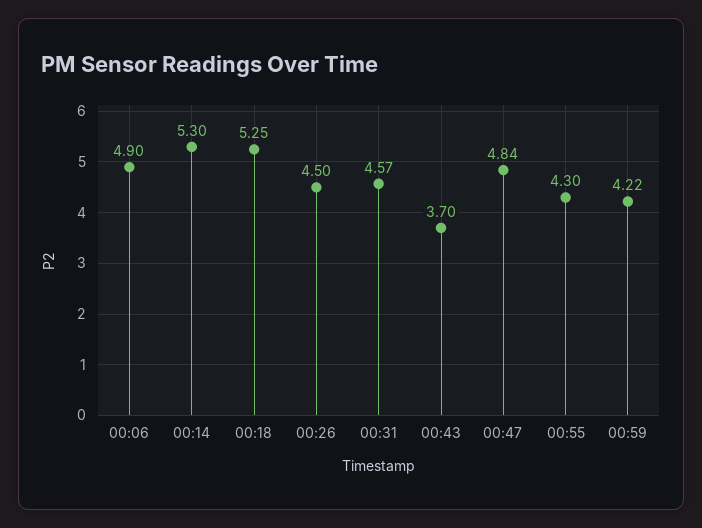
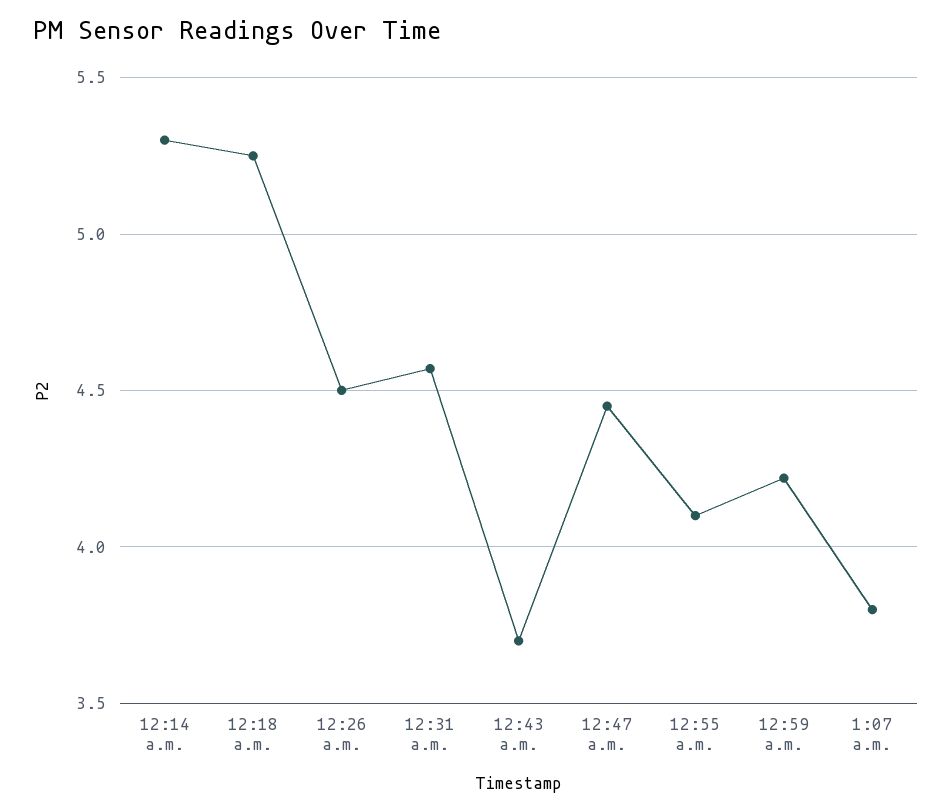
00:06: 4.9 -> none
00:47: 4.84 -> 4.45
00:55: 4.3 -> 4.1
1:07 a.m.: none -> 3.8

